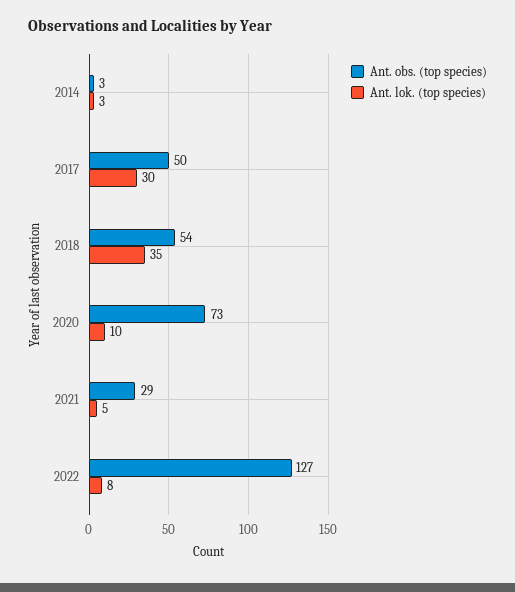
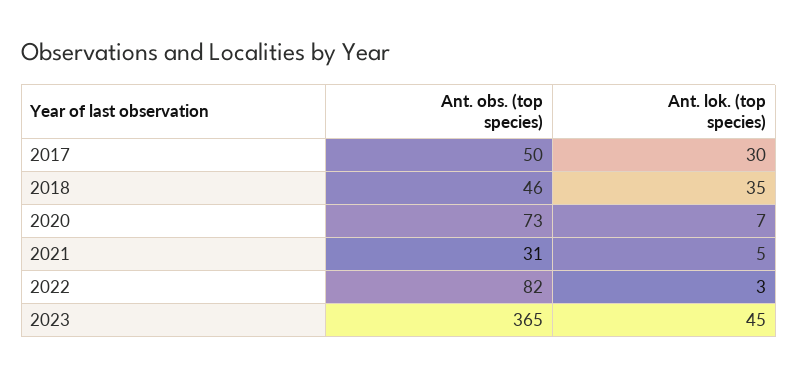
Ant. obs. (top species), 2014: 3 -> none
Ant. lok. (top species), 2014: 3 -> none
Ant. obs. (top species), 2018: 54 -> 46
Ant. lok. (top species), 2020: 10 -> 7
Ant. obs. (top species), 2021: 29 -> 31
Ant. obs. (top species), 2022: 127 -> 82
Ant. lok. (top species), 2022: 8 -> 3
Ant. obs. (top species), 2023: none -> 365
Ant. lok. (top species), 2023: none -> 45

